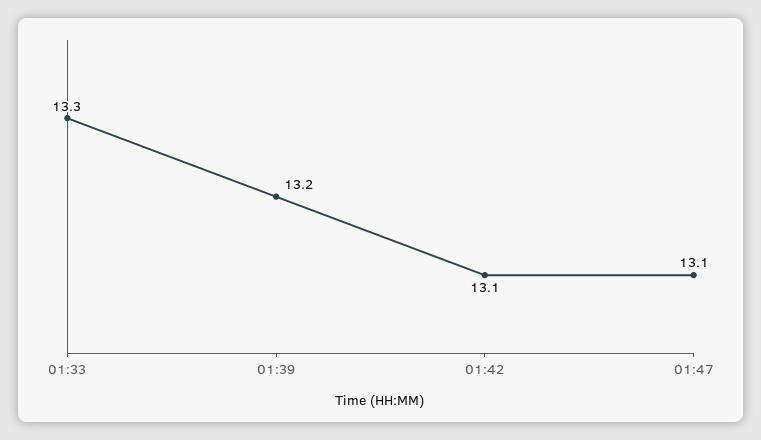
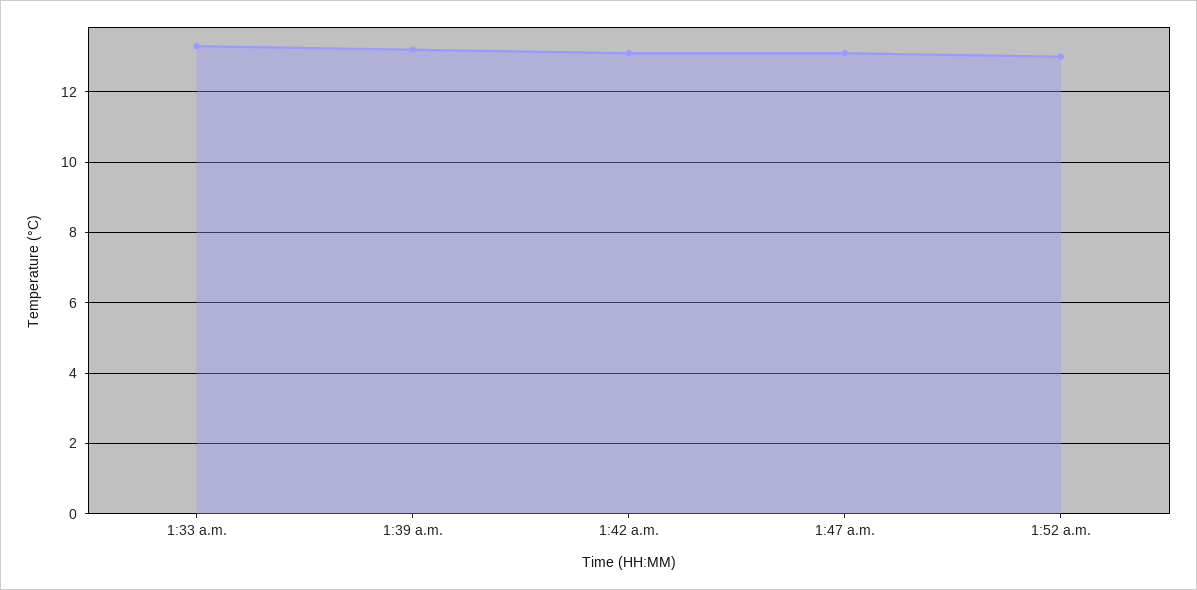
1:52 a.m.: none -> 13

